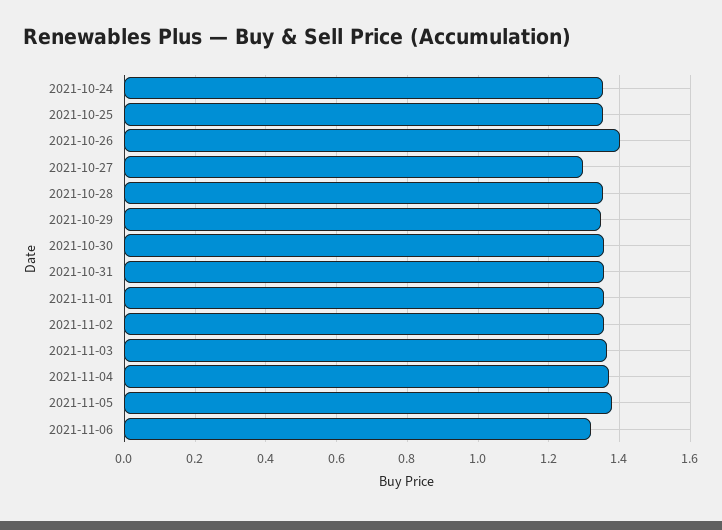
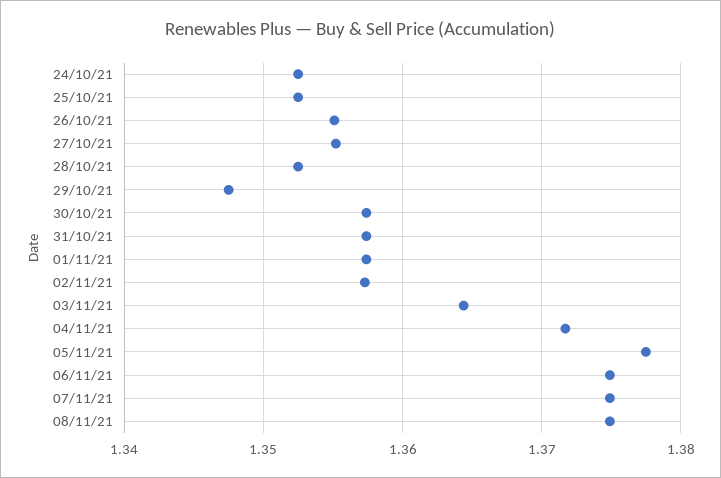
2021-10-26: 1.4 -> 1.355
2021-10-27: 1.3 -> 1.355
2021-11-06: 1.32 -> 1.375
07/11/21: none -> 1.375
08/11/21: none -> 1.375

